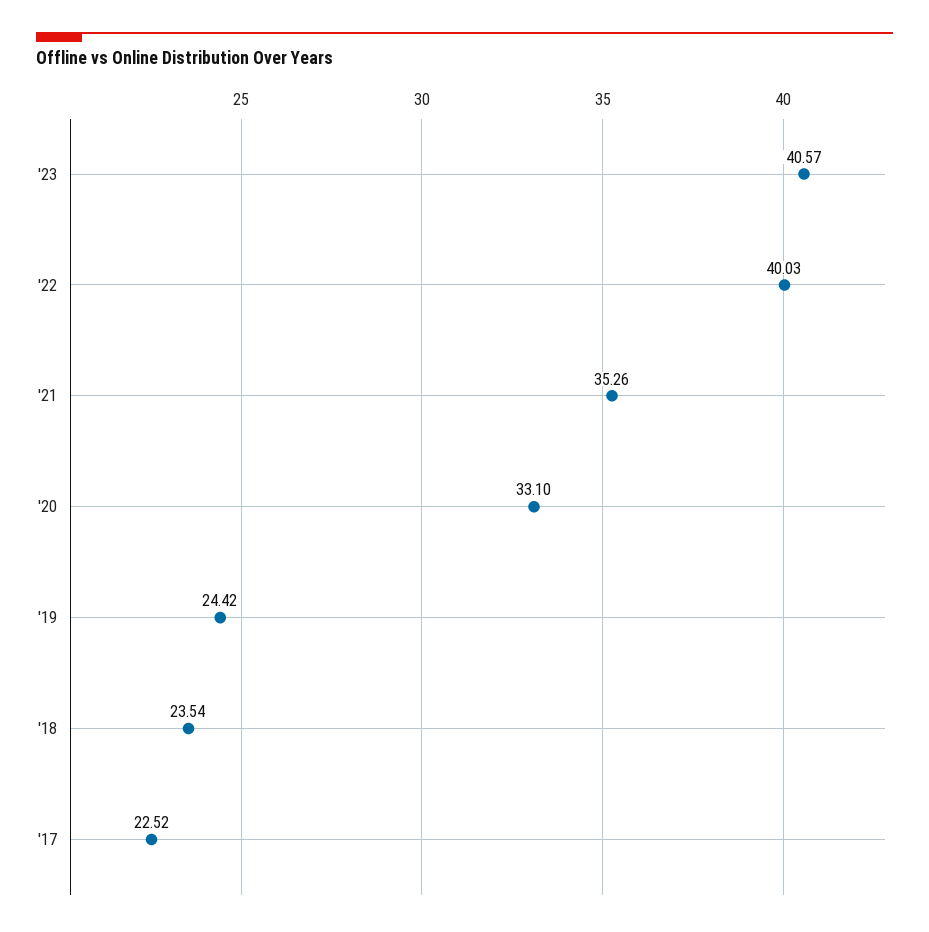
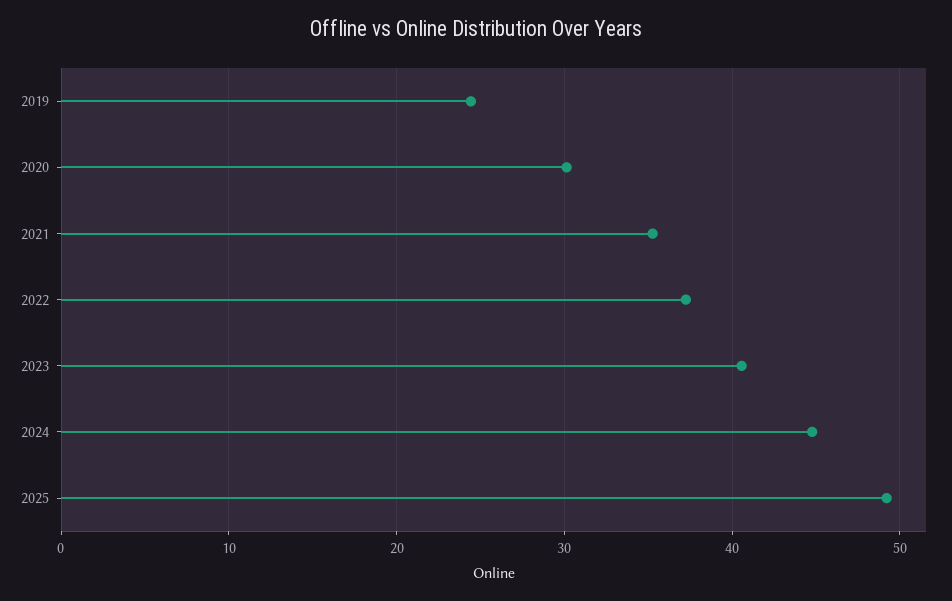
'22: 40.03 -> 37
'20: 33.1 -> 30
'18: 23.54 -> none
'17: 22.52 -> none
2024: none -> 45
2025: none -> 49

